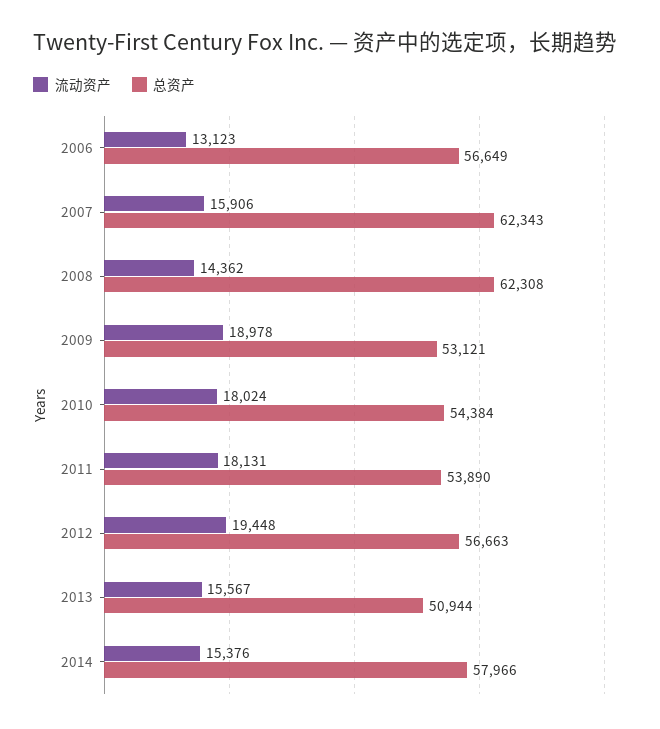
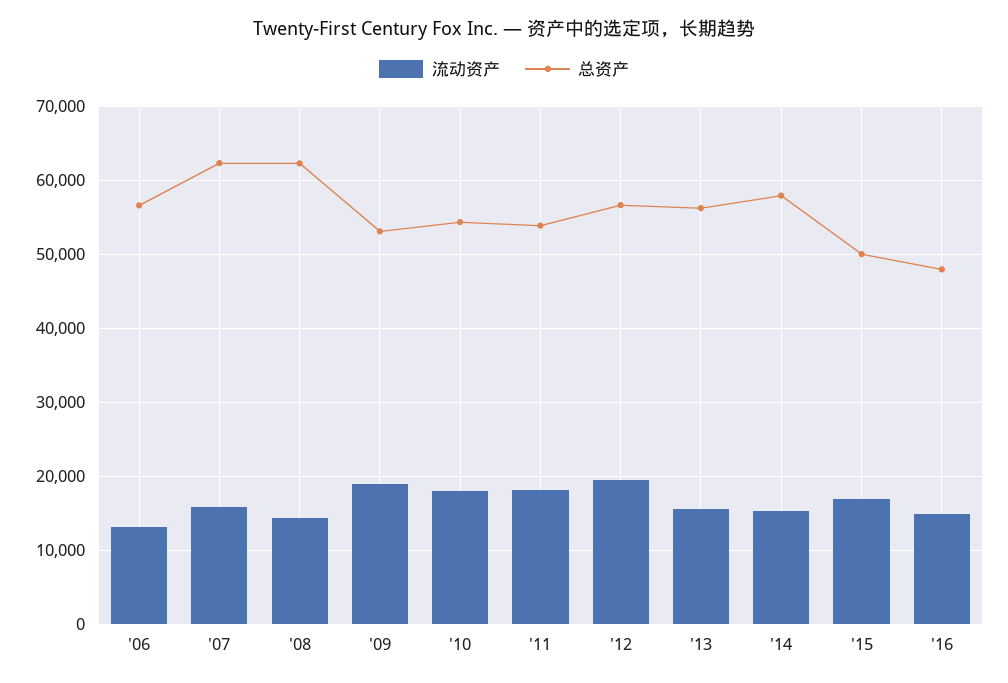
总资产, 2013: 50944 -> 56000
流动资产, '15: none -> 17000
总资产, '15: none -> 50000
流动资产, '16: none -> 15000
总资产, '16: none -> 48000

